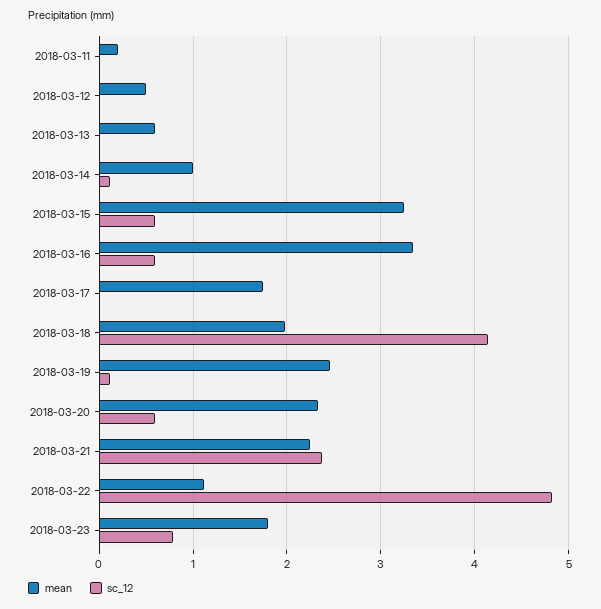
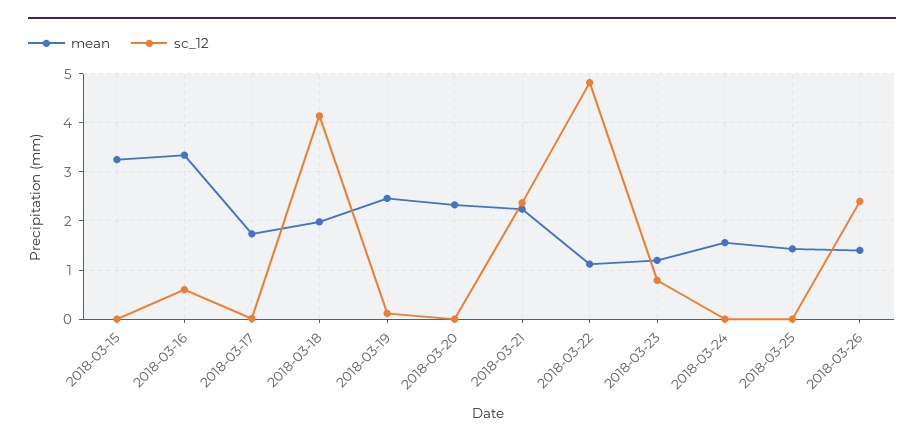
mean, 2018-03-11: 0.2 -> none
sc_12, 2018-03-11: 0 -> none
mean, 2018-03-12: 0.5 -> none
sc_12, 2018-03-12: 0 -> none
mean, 2018-03-13: 0.6 -> none
sc_12, 2018-03-13: 0 -> none
mean, 2018-03-14: 1 -> none
sc_12, 2018-03-14: 0.1 -> none
sc_12, 2018-03-15: 0.6 -> 0
sc_12, 2018-03-20: 0.6 -> 0
mean, 2018-03-23: 1.8 -> 1.2
mean, 2018-03-24: none -> 1.6
sc_12, 2018-03-24: none -> 0
mean, 2018-03-25: none -> 1.4
sc_12, 2018-03-25: none -> 0
mean, 2018-03-26: none -> 1.4
sc_12, 2018-03-26: none -> 2.4

